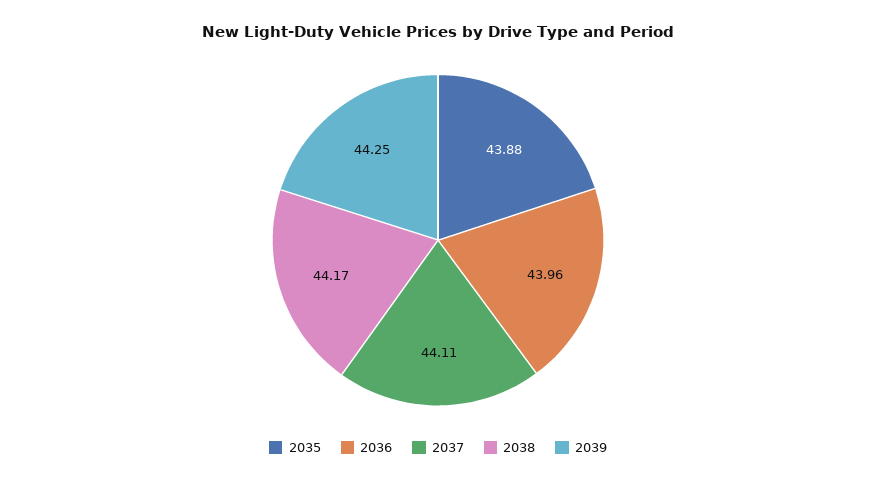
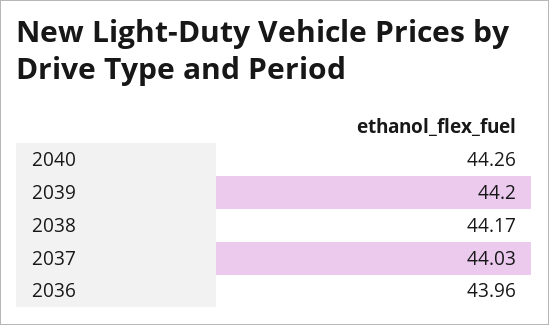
2035: 43.88 -> none
2037: 44.11 -> 44.03
2039: 44.25 -> 44.2
2040: none -> 44.26

